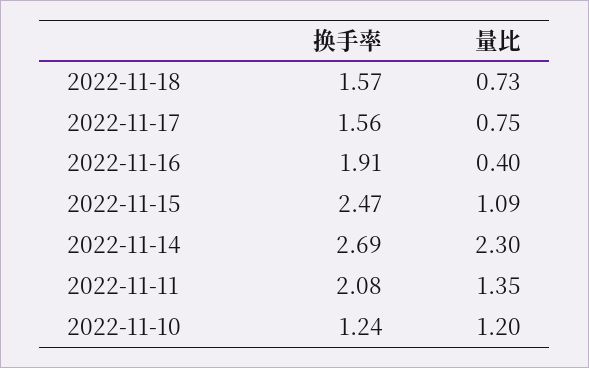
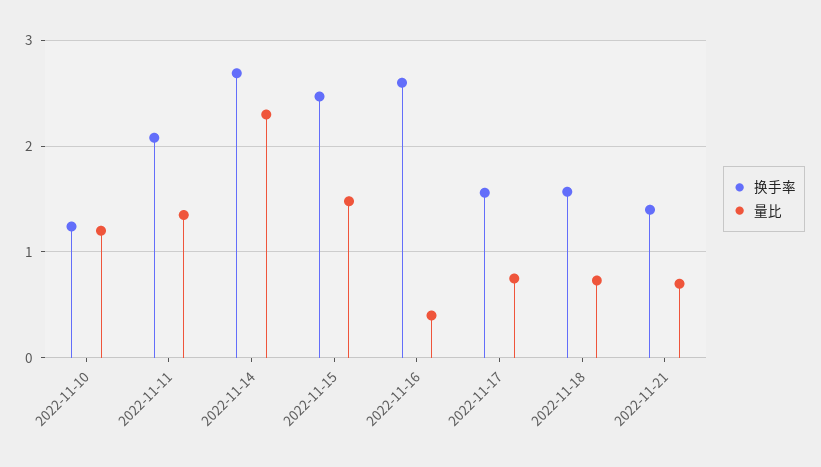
换手率, 2022-11-16: 1.91 -> 2.6
量比, 2022-11-15: 1.09 -> 1.5
换手率, 2022-11-21: none -> 1.4
量比, 2022-11-21: none -> 0.7

